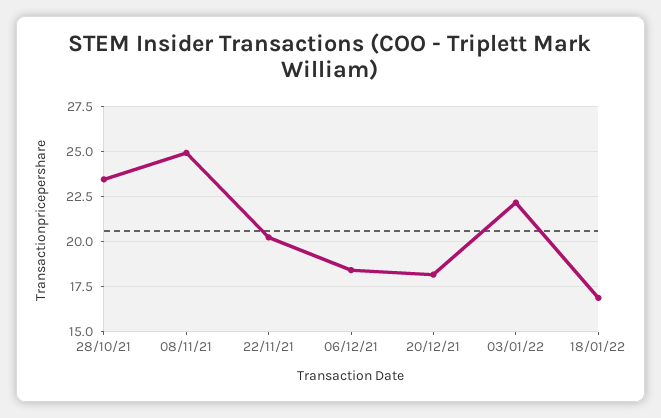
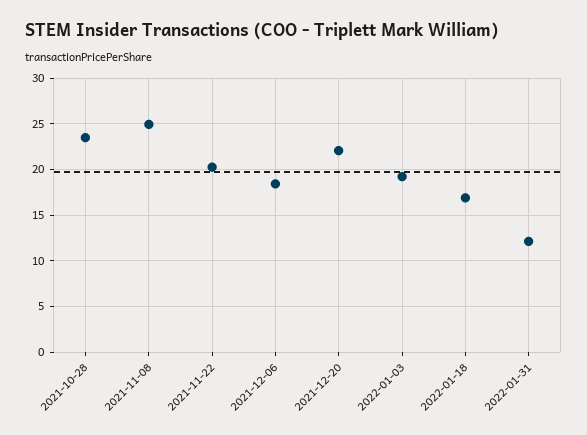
20/12/21: 18 -> 22
03/01/22: 22 -> 19
2022-01-31: none -> 12

